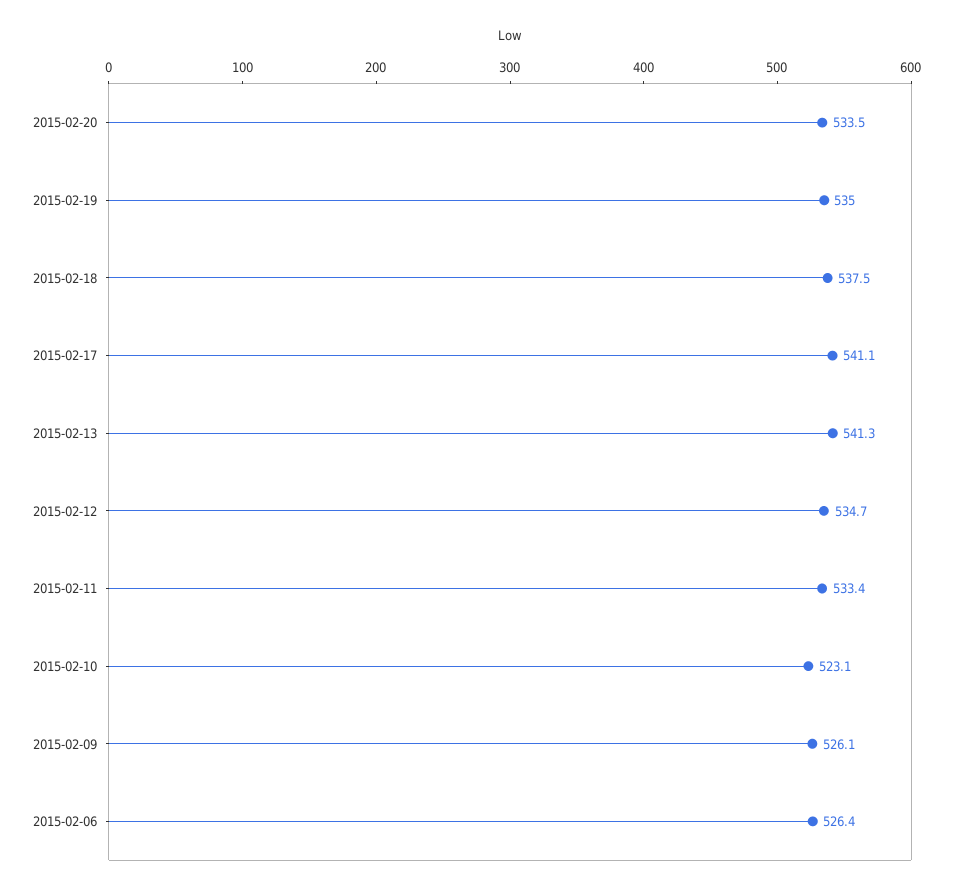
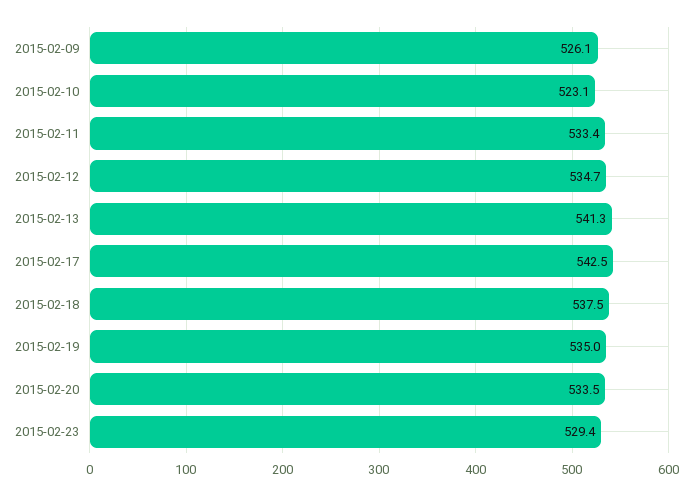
2015-02-17: 541.1 -> 542.5
2015-02-06: 526.4 -> none
2015-02-23: none -> 529.4

